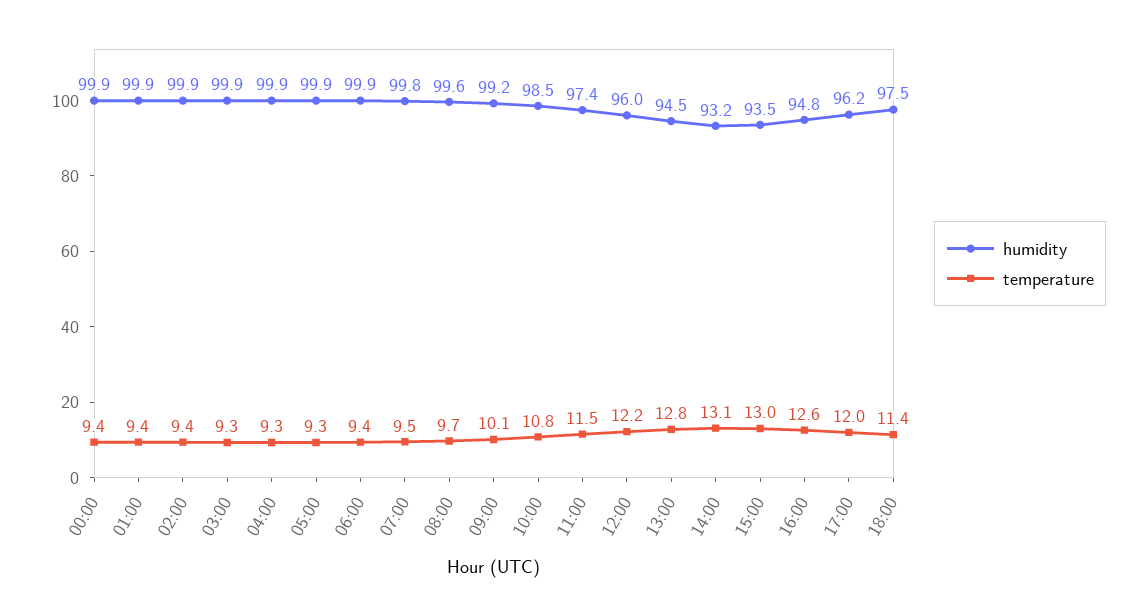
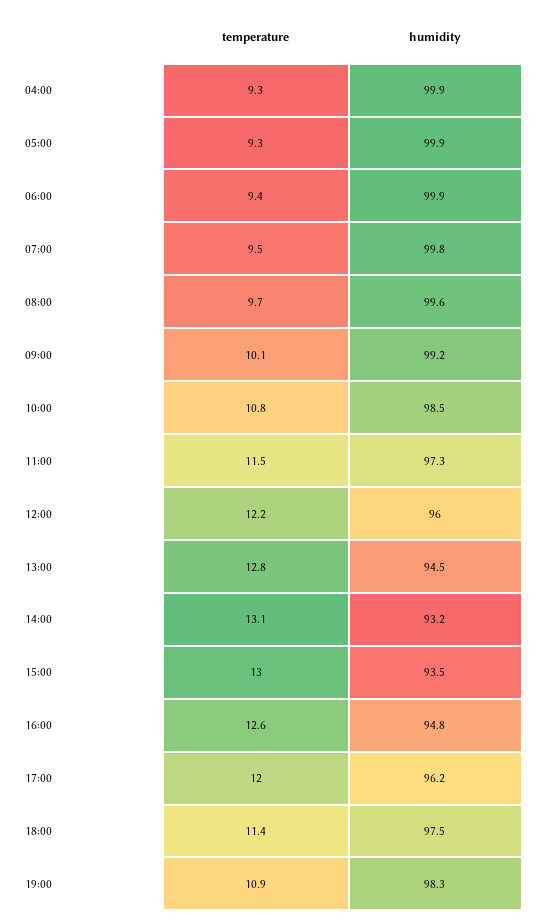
humidity, 00:00: 99.9 -> none
temperature, 00:00: 9.4 -> none
humidity, 01:00: 99.9 -> none
temperature, 01:00: 9.4 -> none
humidity, 02:00: 99.9 -> none
temperature, 02:00: 9.4 -> none
humidity, 03:00: 99.9 -> none
temperature, 03:00: 9.3 -> none
humidity, 11:00: 97.4 -> 97.3
temperature, 19:00: none -> 10.9
humidity, 19:00: none -> 98.3

